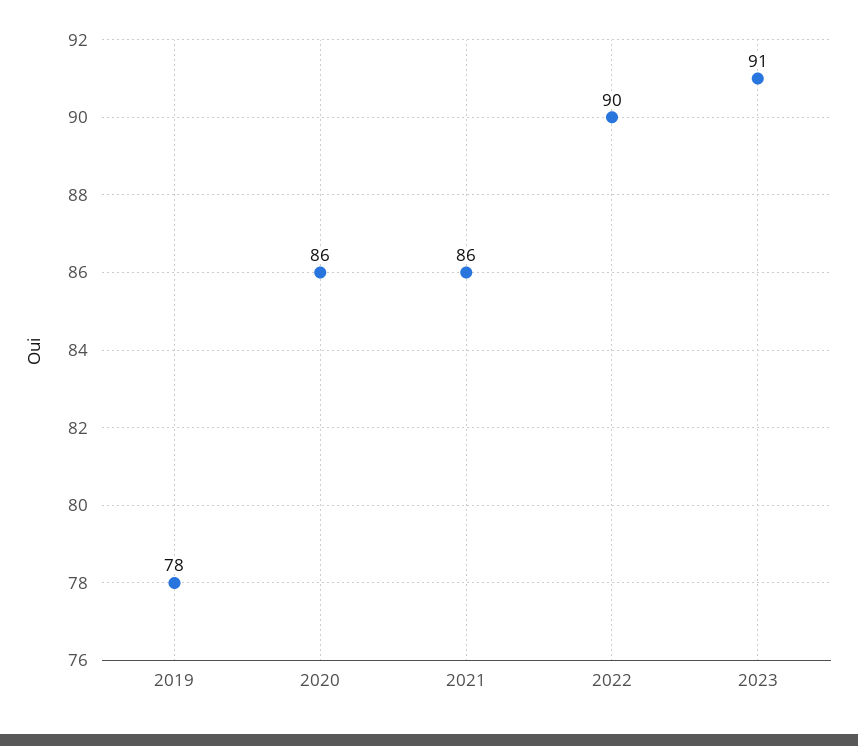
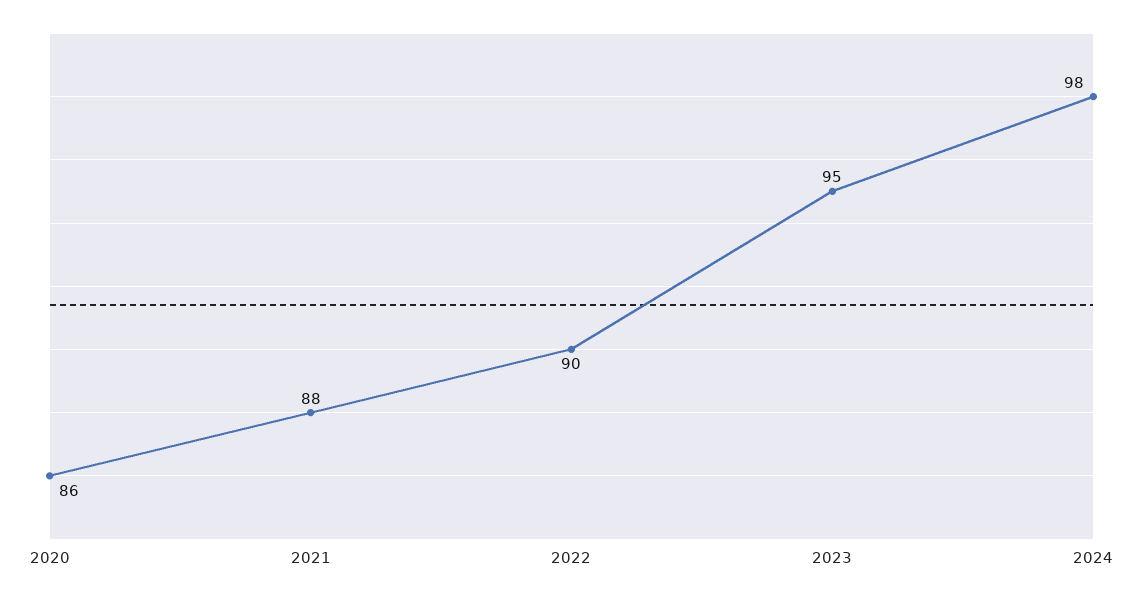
2019: 78 -> none
2021: 86 -> 88
2023: 91 -> 95
2024: none -> 98

